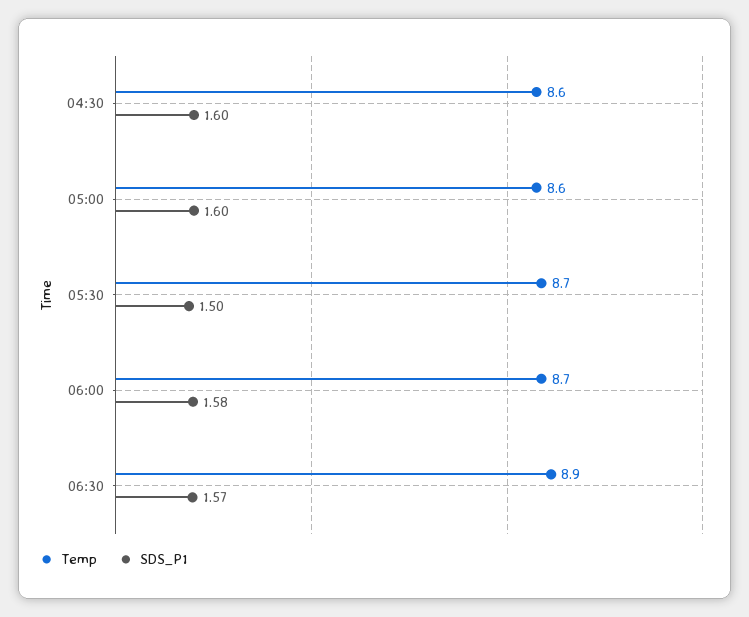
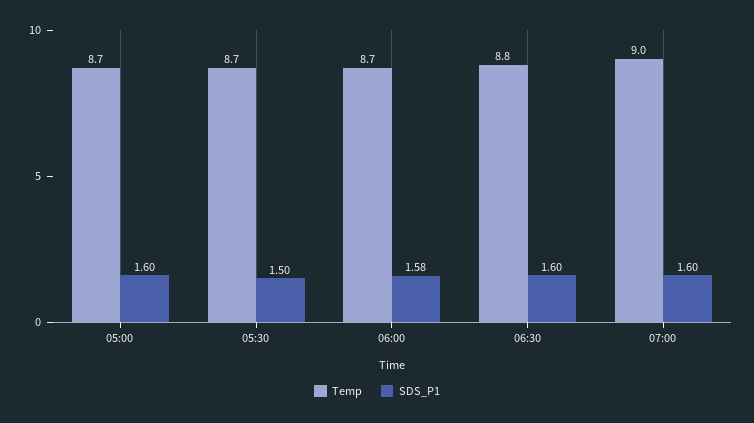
Temp, 04:30: 8.6 -> none
SDS_P1, 04:30: 1.6 -> none
Temp, 05:00: 8.6 -> 8.7
Temp, 06:30: 8.9 -> 8.8
SDS_P1, 06:30: 1.57 -> 1.6
Temp, 07:00: none -> 9
SDS_P1, 07:00: none -> 1.6

